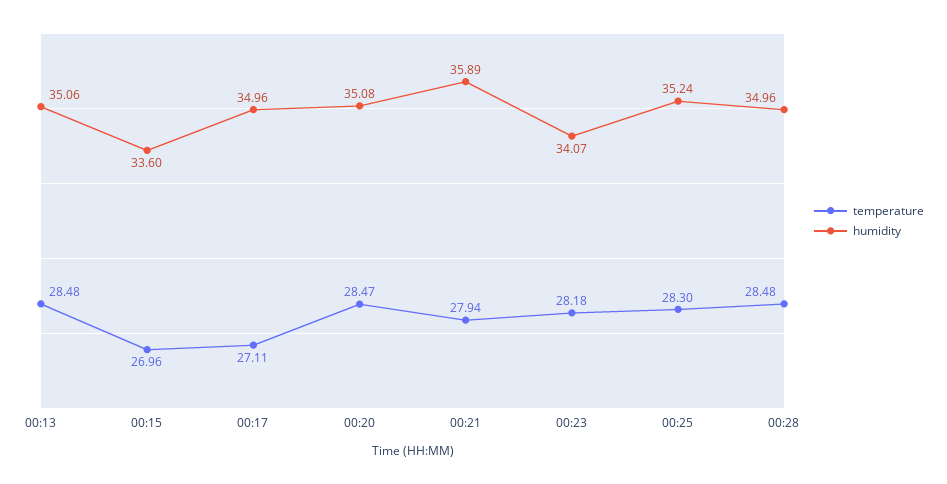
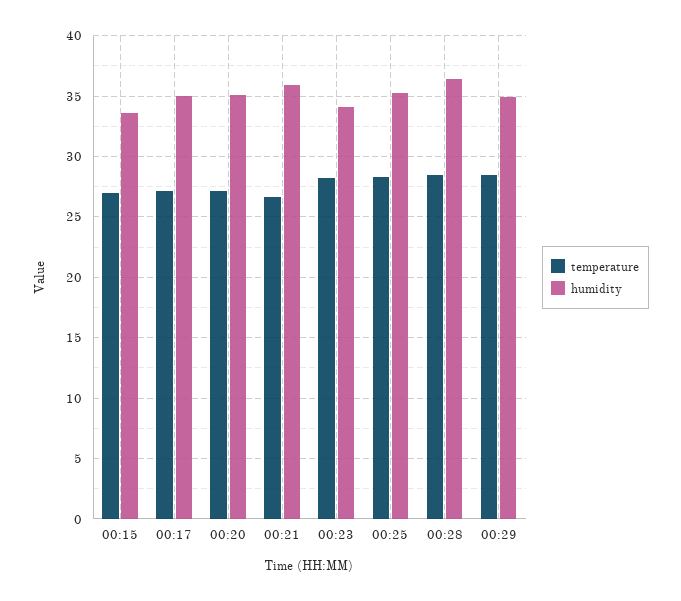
temperature, 00:13: 28.48 -> none
humidity, 00:13: 35.06 -> none
temperature, 00:20: 28.47 -> 27
temperature, 00:21: 27.94 -> 26.5
humidity, 00:28: 34.96 -> 36.5
temperature, 00:29: none -> 28.5
humidity, 00:29: none -> 35

